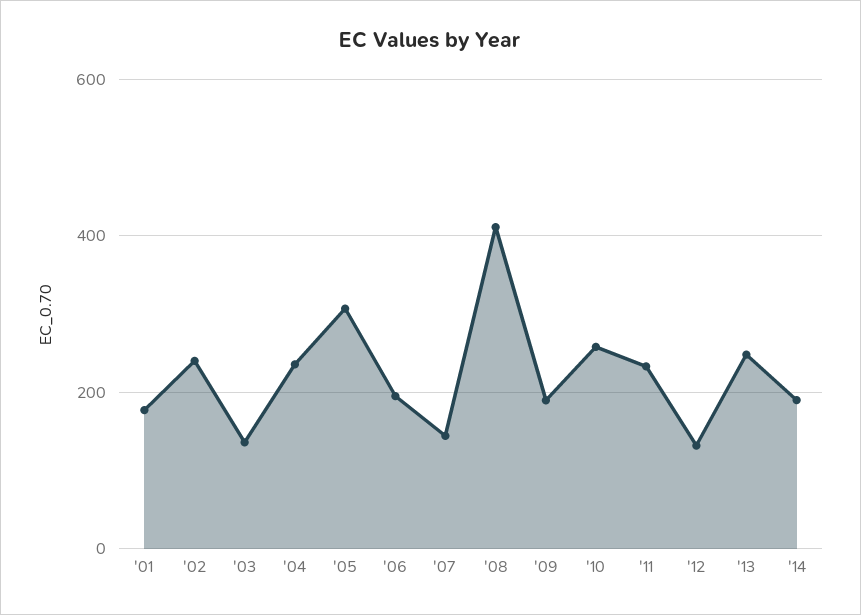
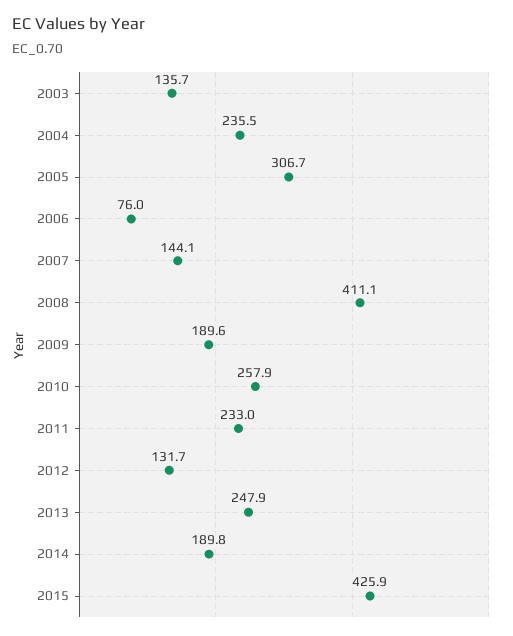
'01: 180 -> none
'02: 240 -> none
'06: 200 -> 76
2015: none -> 425.9

